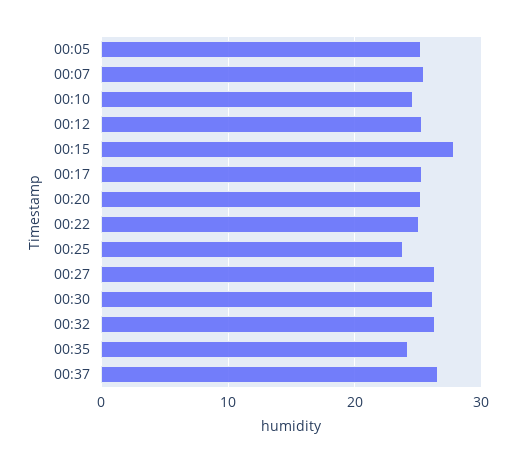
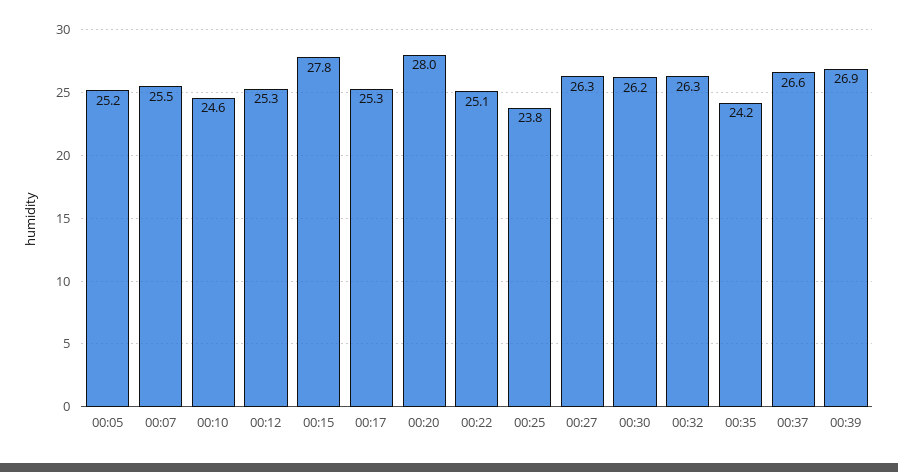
00:20: 25 -> 28
00:39: none -> 26.9

